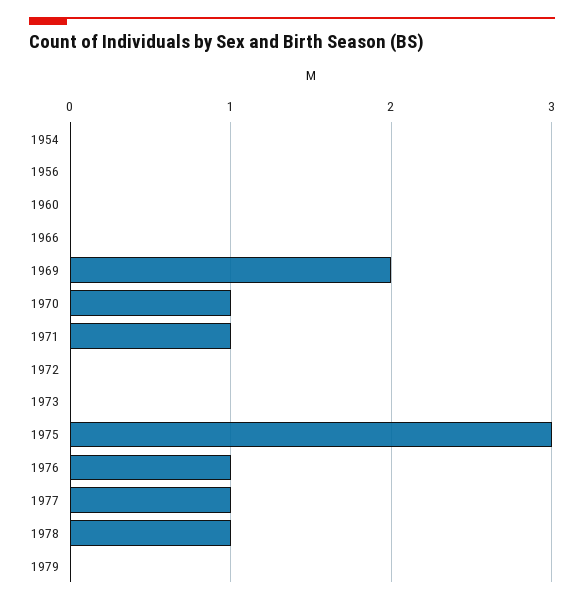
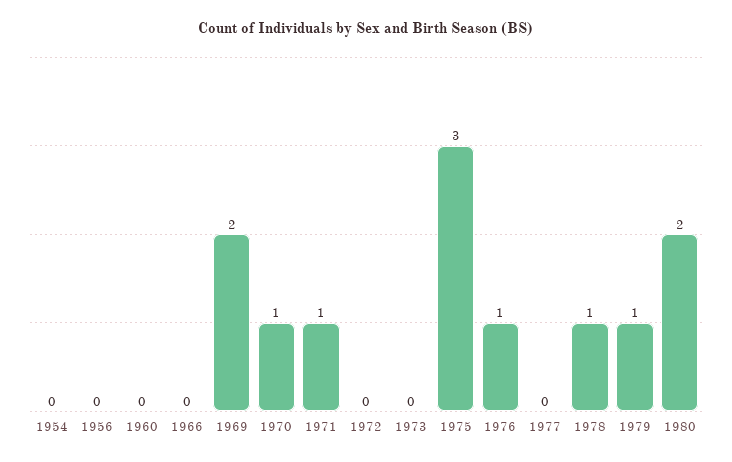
1977: 1 -> 0
1979: 0 -> 1
1980: none -> 2

